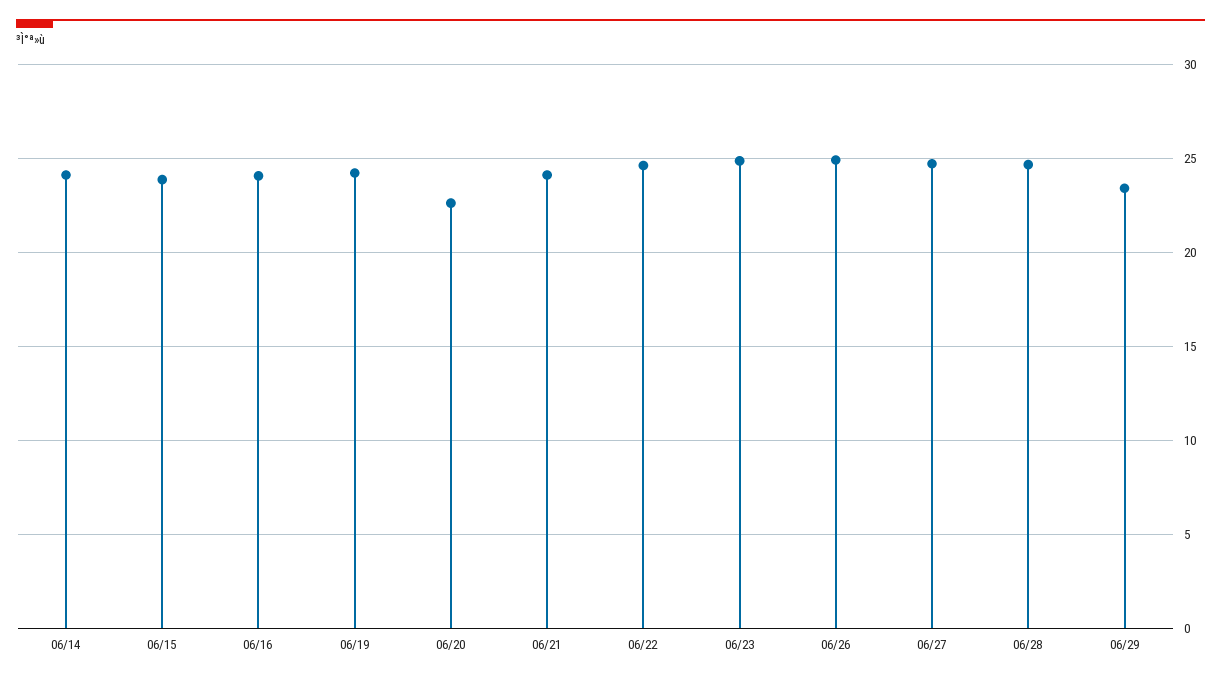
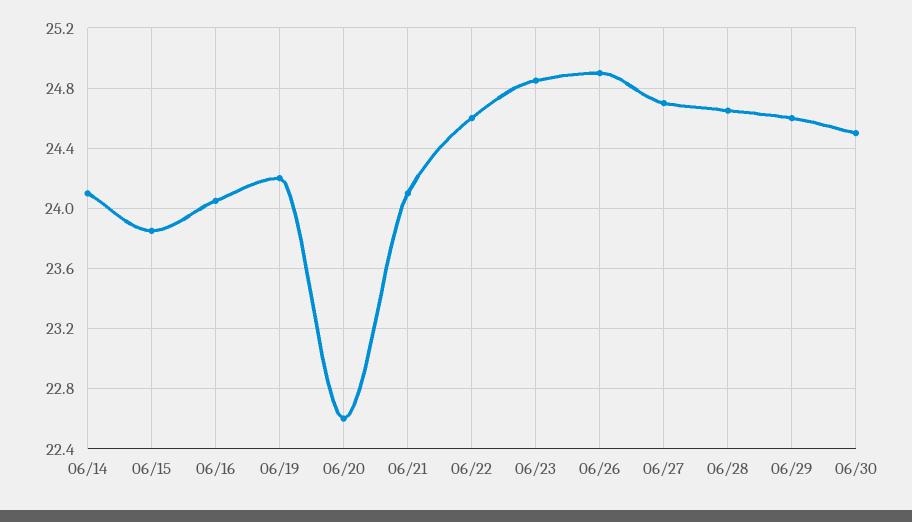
06/29: 23.5 -> 24.6
06/30: none -> 24.5

